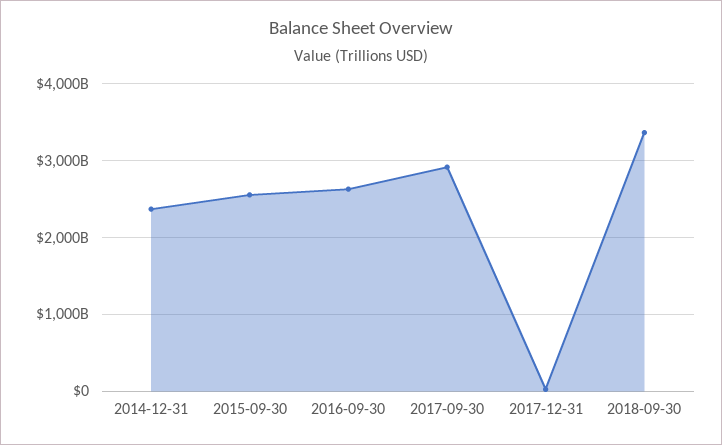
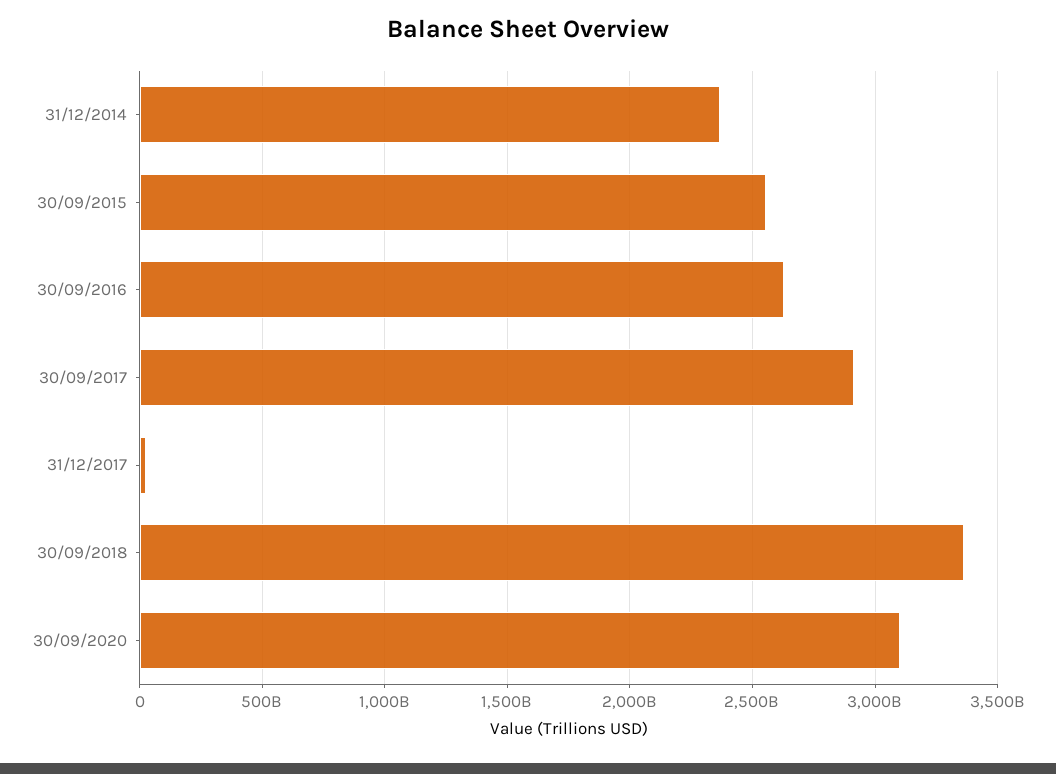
30/09/2020: none -> 3100000000000

